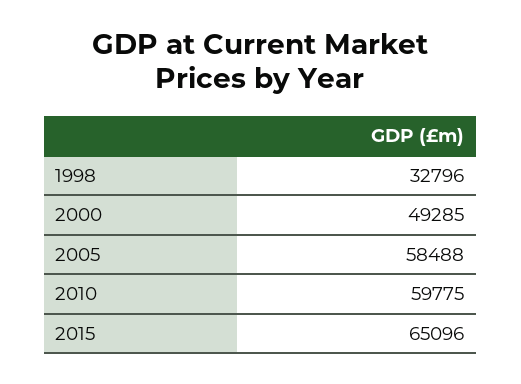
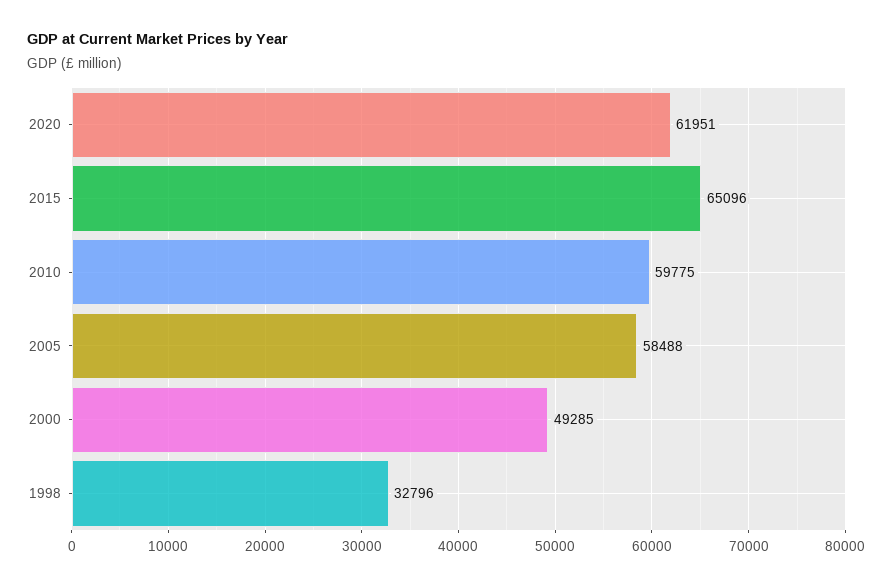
2020: none -> 61951

